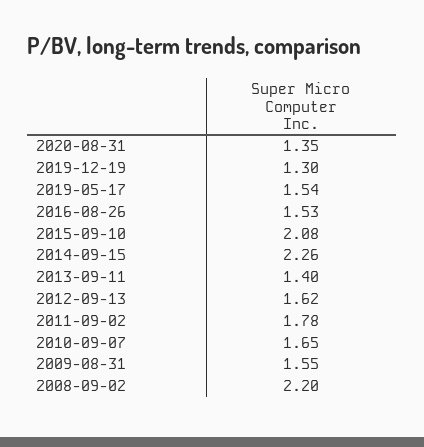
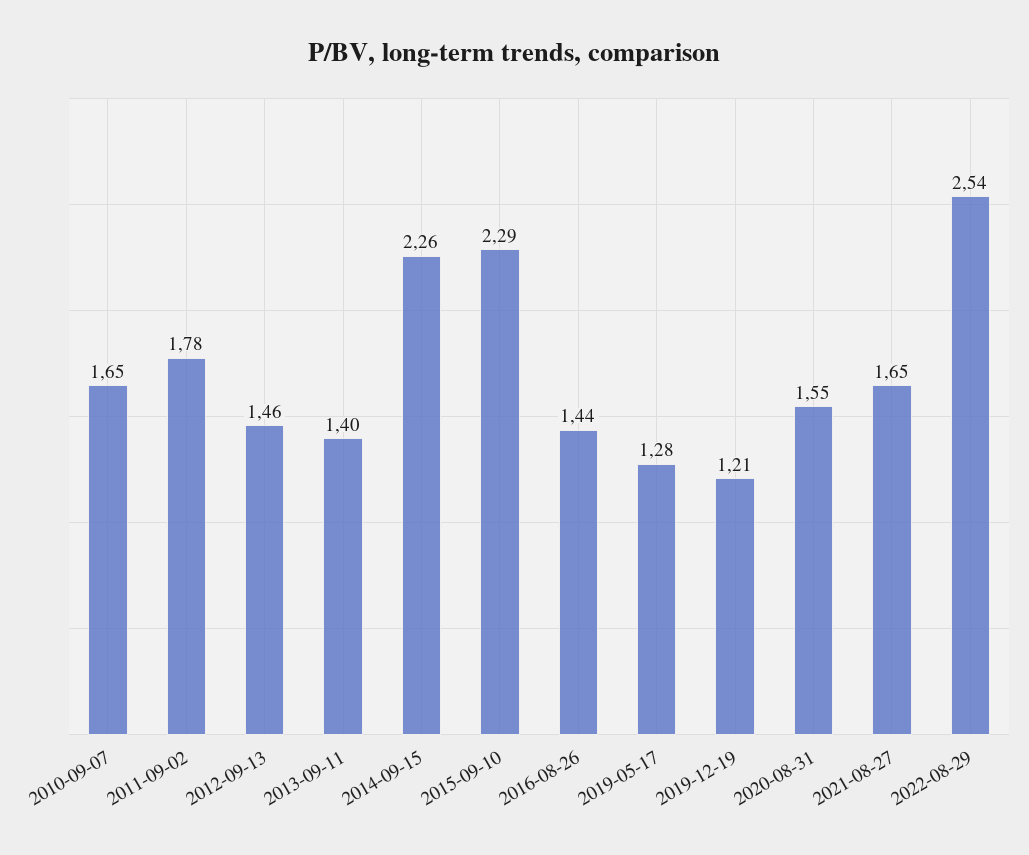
2020-08-31: 1.35 -> 1.55
2019-12-19: 1.3 -> 1.21
2019-05-17: 1.54 -> 1.28
2016-08-26: 1.53 -> 1.44
2015-09-10: 2.08 -> 2.29
2012-09-13: 1.62 -> 1.46
2009-08-31: 1.55 -> none
2008-09-02: 2.2 -> none
2021-08-27: none -> 1.65
2022-08-29: none -> 2.54

